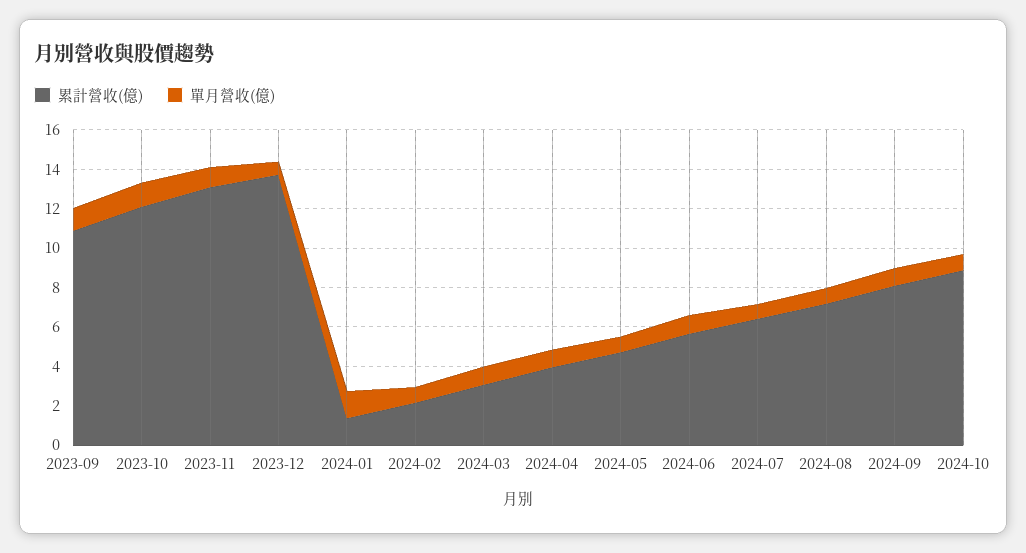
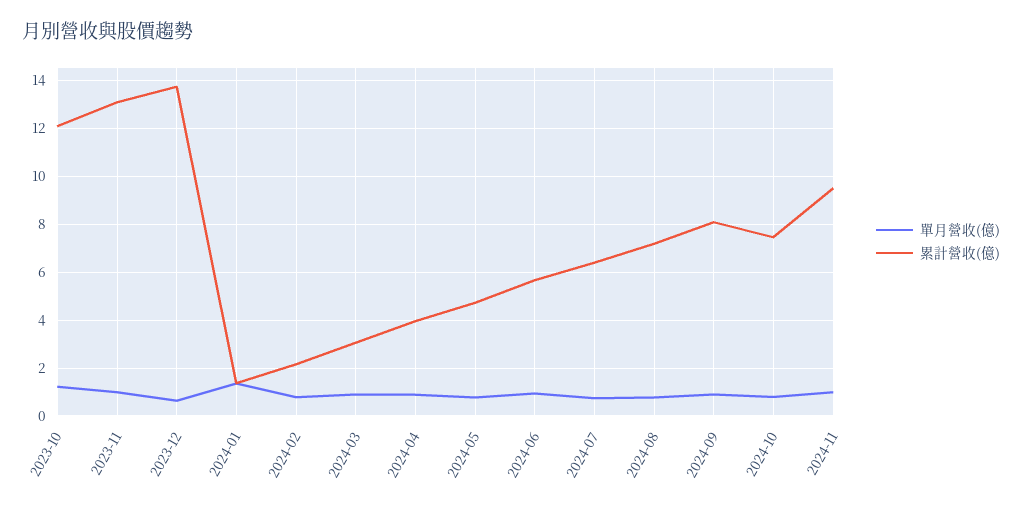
累計營收(億), 2023-09: 11 -> none
單月營收(億), 2023-09: 1 -> none
累計營收(億), 2024-10: 9 -> 7.5
單月營收(億), 2024-11: none -> 1
累計營收(億), 2024-11: none -> 9.5

